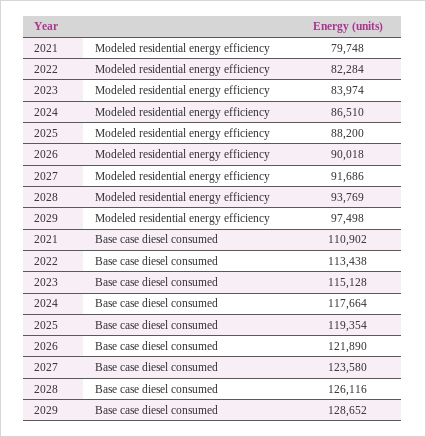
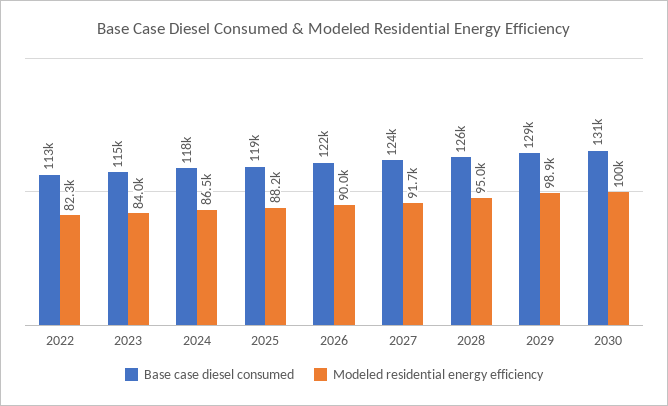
Modeled residential energy efficiency, 2021: 79748 -> none
Modeled residential energy efficiency, 2028: 93769 -> 95000
Modeled residential energy efficiency, 2029: 97498 -> 98900
Base case diesel consumed, 2021: 110902 -> none
Base case diesel consumed, 2030: none -> 131000
Modeled residential energy efficiency, 2030: none -> 100000

